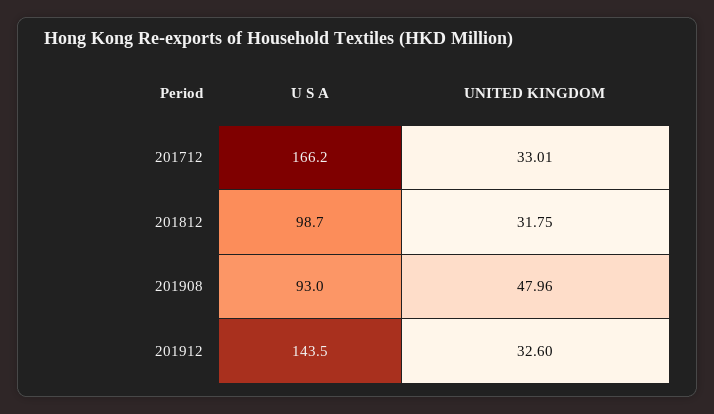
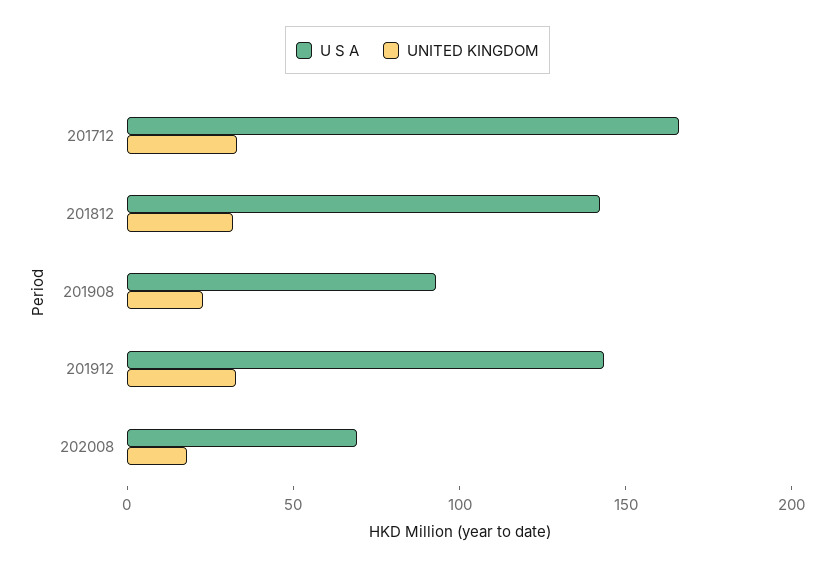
U S A, 201812: 98.7 -> 140
UNITED KINGDOM, 201908: 47.96 -> 20
U S A, 202008: none -> 70
UNITED KINGDOM, 202008: none -> 20

